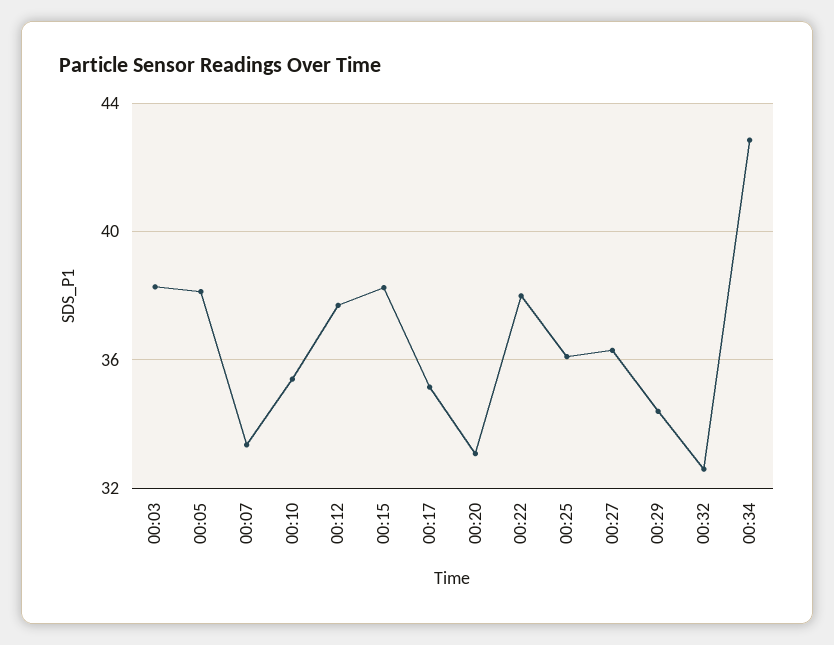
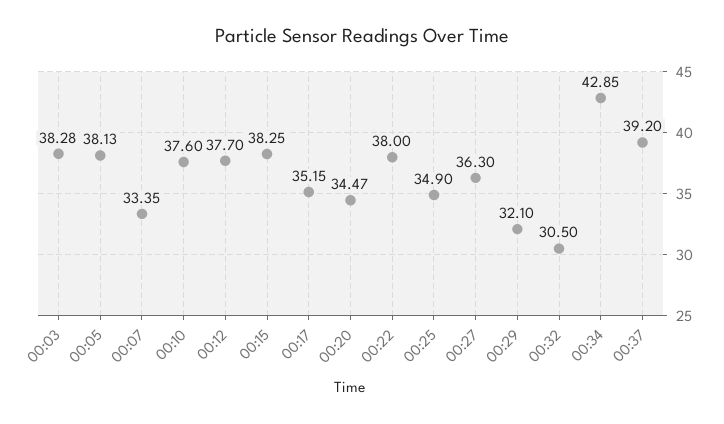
00:10: 35.5 -> 37.6
00:20: 33 -> 34.47
00:25: 36 -> 34.9
00:29: 34.5 -> 32.1
00:32: 32.5 -> 30.5
00:37: none -> 39.2

